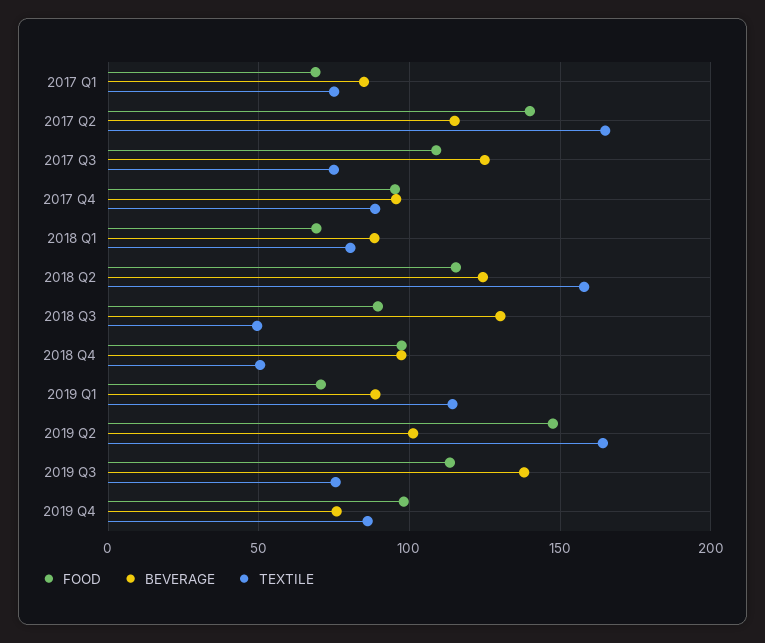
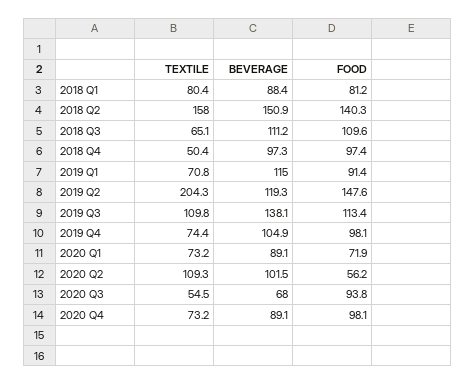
FOOD, 2017 Q1: 70 -> none
BEVERAGE, 2017 Q1: 85 -> none
TEXTILE, 2017 Q1: 75 -> none
FOOD, 2017 Q2: 140 -> none
BEVERAGE, 2017 Q2: 115 -> none
TEXTILE, 2017 Q2: 165 -> none
FOOD, 2017 Q3: 110 -> none
BEVERAGE, 2017 Q3: 125 -> none
TEXTILE, 2017 Q3: 75 -> none
FOOD, 2017 Q4: 95 -> none
BEVERAGE, 2017 Q4: 95 -> none
TEXTILE, 2017 Q4: 90 -> none
FOOD, 2018 Q1: 70 -> 81.2
FOOD, 2018 Q2: 115 -> 140.3
BEVERAGE, 2018 Q2: 125 -> 150.9
FOOD, 2018 Q3: 90 -> 109.6
BEVERAGE, 2018 Q3: 130 -> 111.2
TEXTILE, 2018 Q3: 50 -> 65.1
FOOD, 2019 Q1: 70 -> 91.4
BEVERAGE, 2019 Q1: 90 -> 115
TEXTILE, 2019 Q1: 115 -> 70.8
BEVERAGE, 2019 Q2: 100 -> 119.3
TEXTILE, 2019 Q2: 165 -> 204.3
TEXTILE, 2019 Q3: 75 -> 109.8
BEVERAGE, 2019 Q4: 75 -> 104.9
TEXTILE, 2019 Q4: 85 -> 74.4
TEXTILE, 2020 Q1: none -> 73.2
BEVERAGE, 2020 Q1: none -> 89.1
FOOD, 2020 Q1: none -> 71.9
TEXTILE, 2020 Q2: none -> 109.3
BEVERAGE, 2020 Q2: none -> 101.5
FOOD, 2020 Q2: none -> 56.2
TEXTILE, 2020 Q3: none -> 54.5
BEVERAGE, 2020 Q3: none -> 68
FOOD, 2020 Q3: none -> 93.8
TEXTILE, 2020 Q4: none -> 73.2
BEVERAGE, 2020 Q4: none -> 89.1
FOOD, 2020 Q4: none -> 98.1

